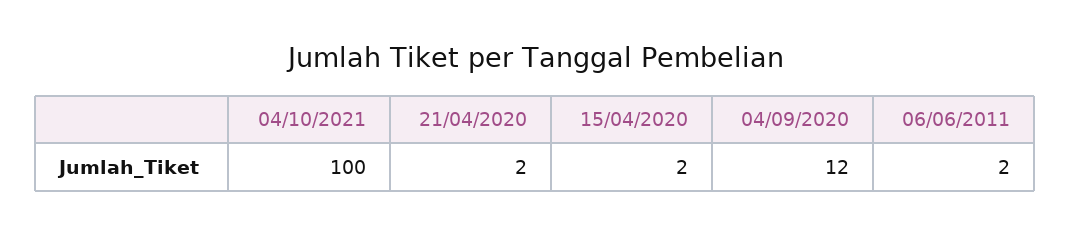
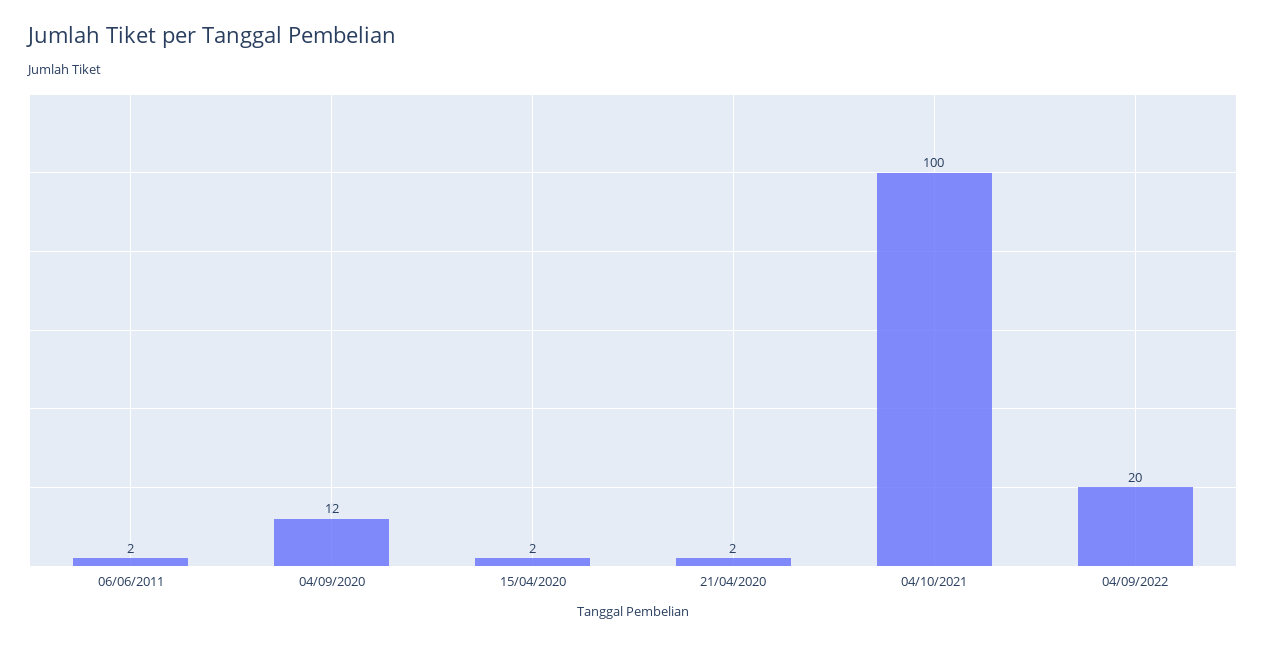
04/09/2022: none -> 20

